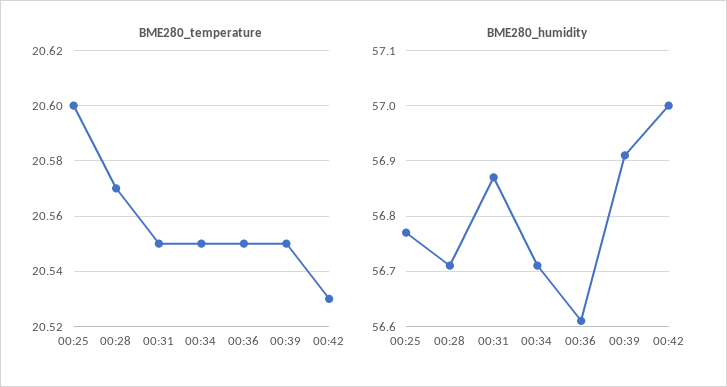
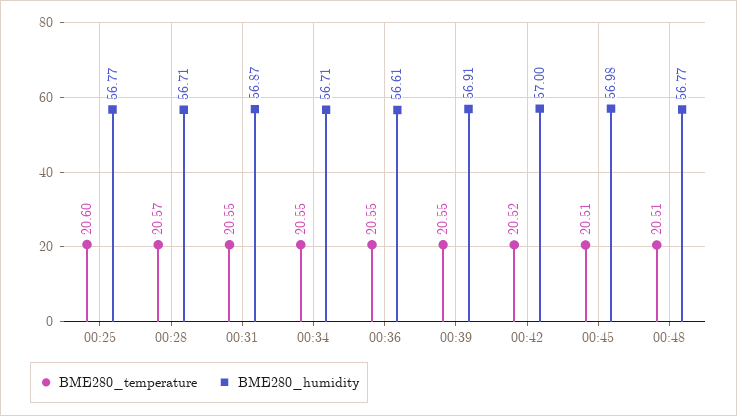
BME280_temperature, 00:42: 20.53 -> 20.52
BME280_temperature, 00:45: none -> 20.51
BME280_humidity, 00:45: none -> 56.98
BME280_temperature, 00:48: none -> 20.51
BME280_humidity, 00:48: none -> 56.77

